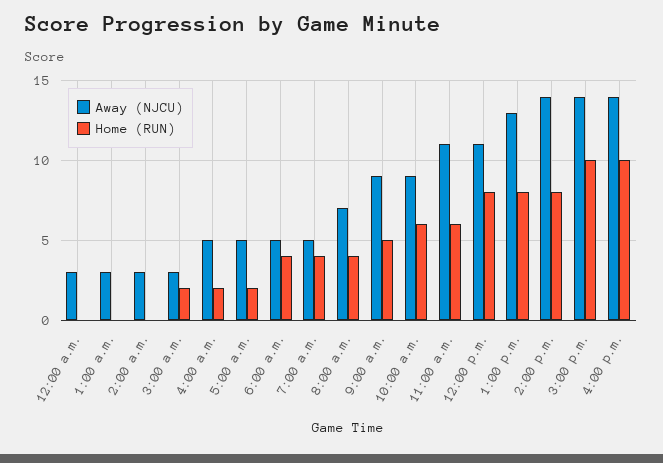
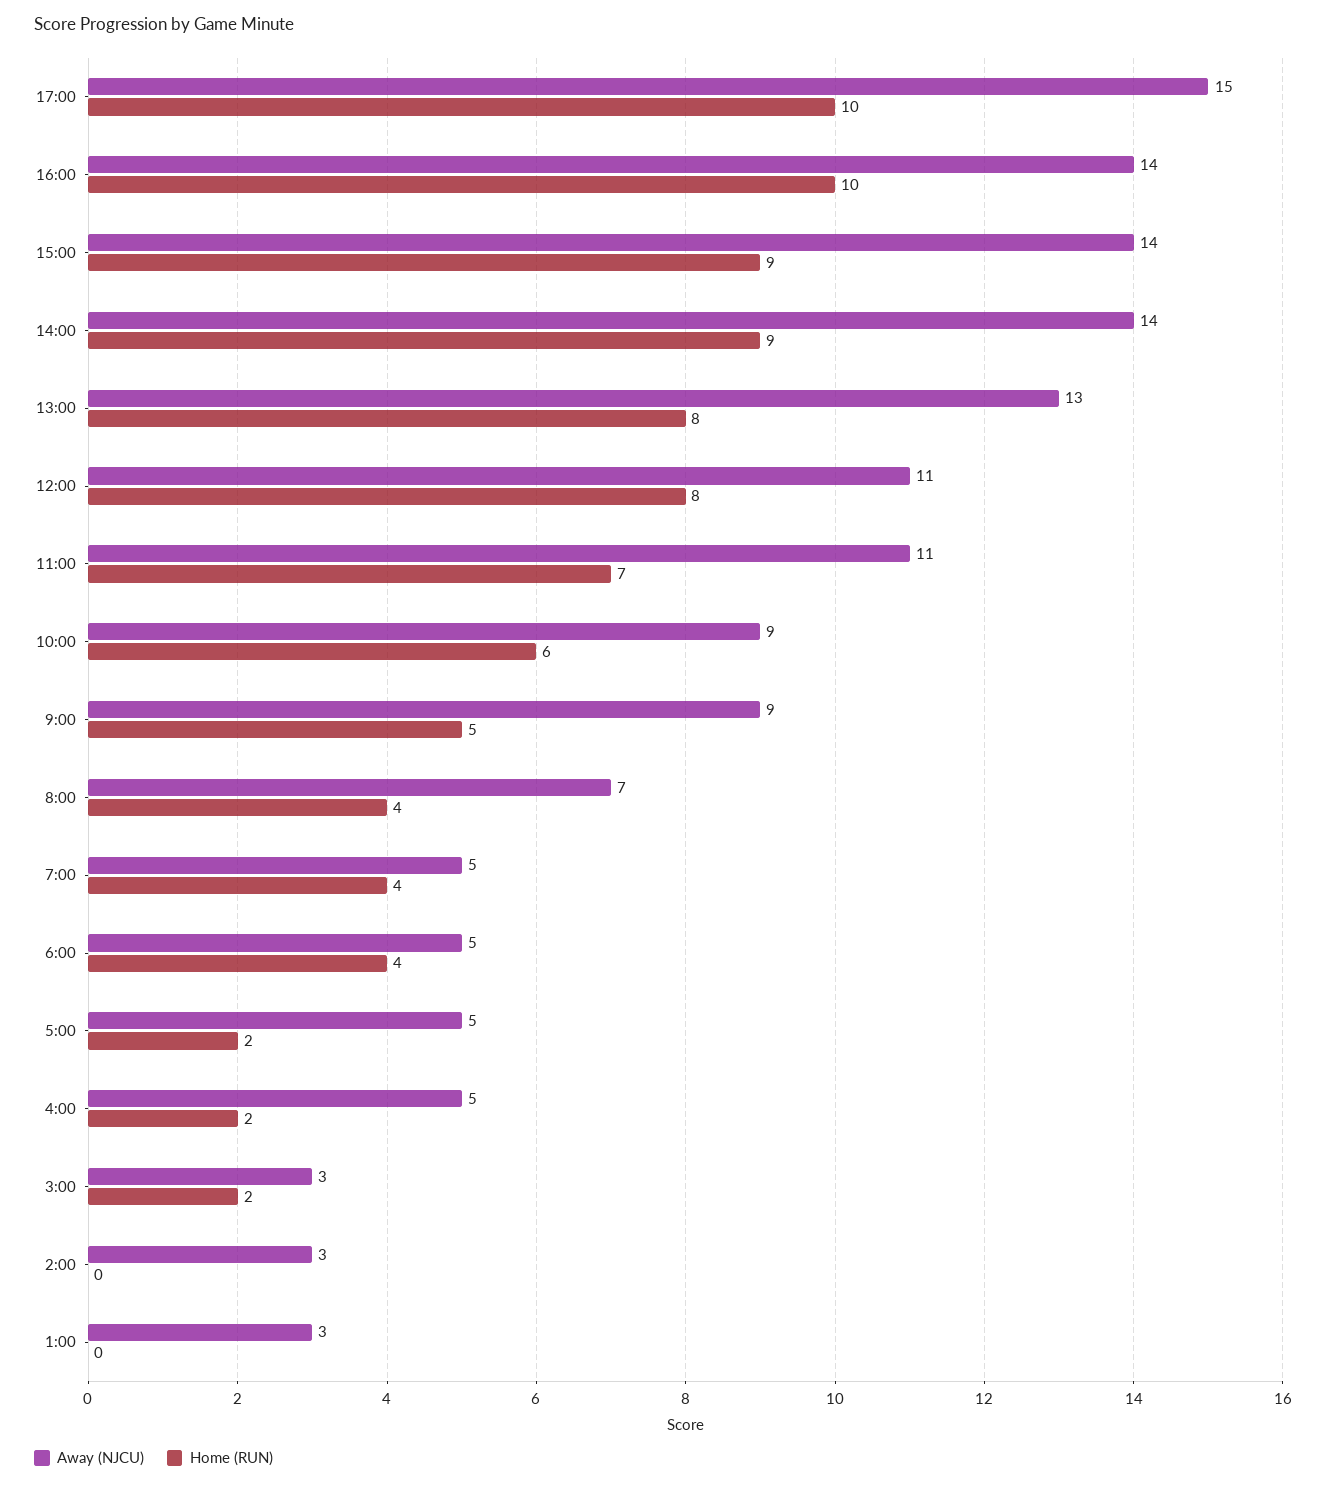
Away (NJCU), 12:00 a.m.: 3 -> none
Home (RUN), 12:00 a.m.: 0 -> none
Home (RUN), 11:00 a.m.: 6 -> 7
Home (RUN), 2:00 p.m.: 8 -> 9
Home (RUN), 3:00 p.m.: 10 -> 9
Away (NJCU), 17:00: none -> 15
Home (RUN), 17:00: none -> 10

